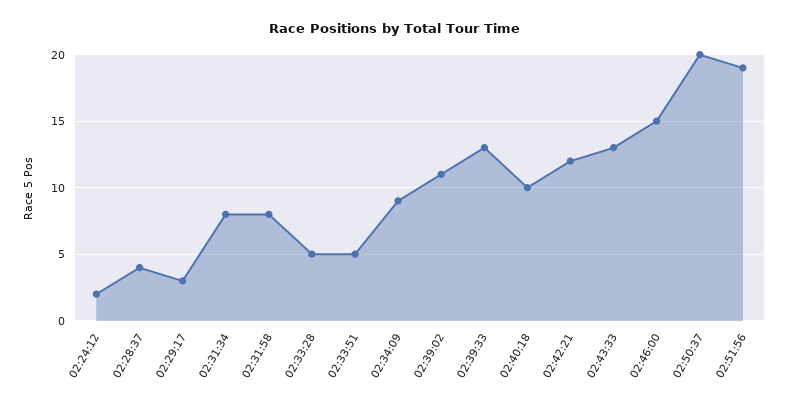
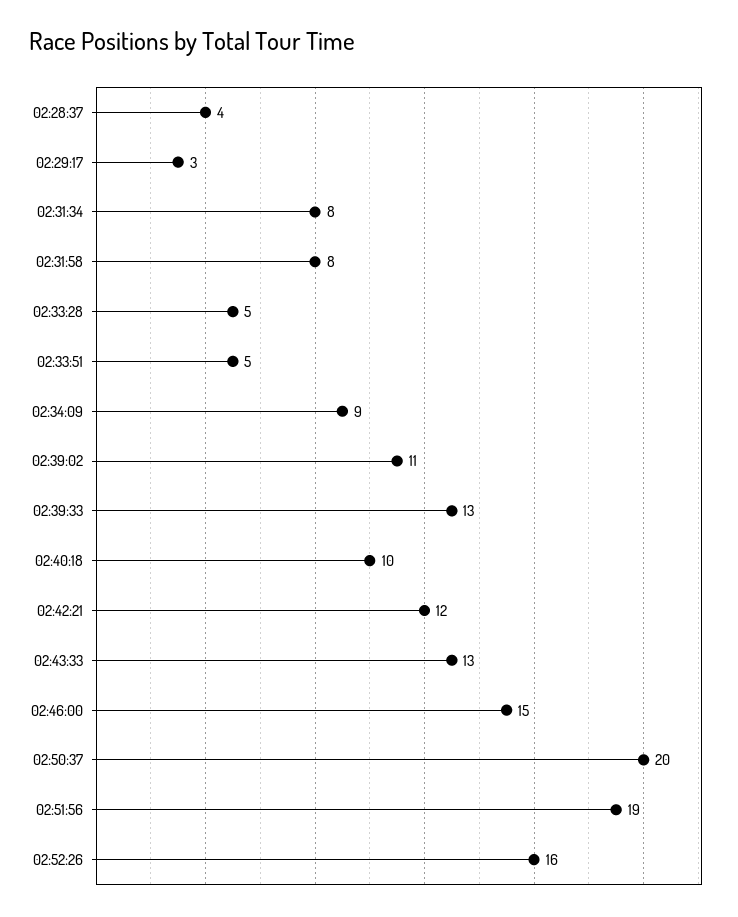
02:24:12: 2 -> none
02:52:26: none -> 16

